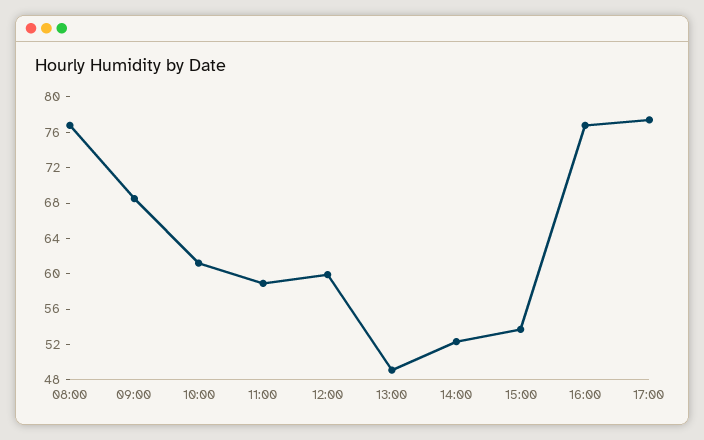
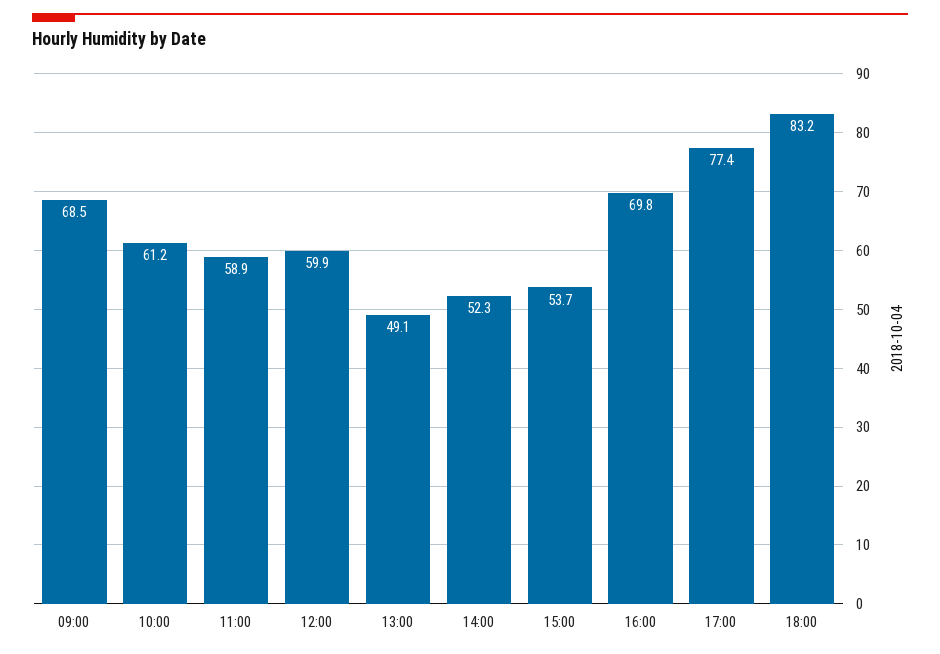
08:00: 77 -> none
16:00: 77 -> 69.8
18:00: none -> 83.2

